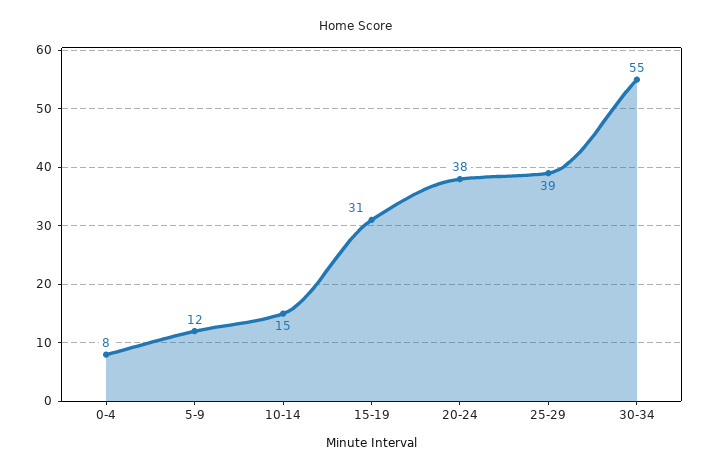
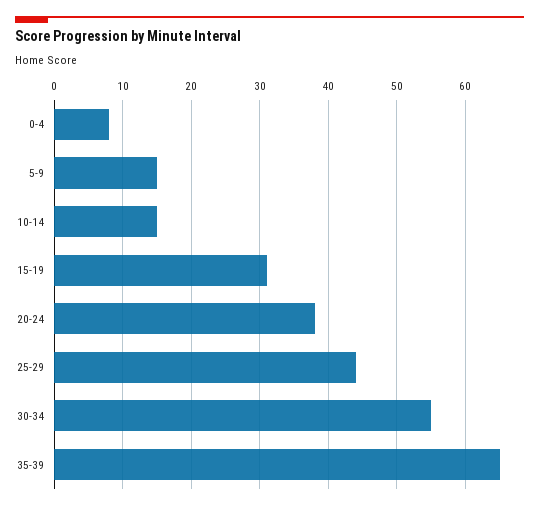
5-9: 12 -> 15
25-29: 39 -> 44
35-39: none -> 65

